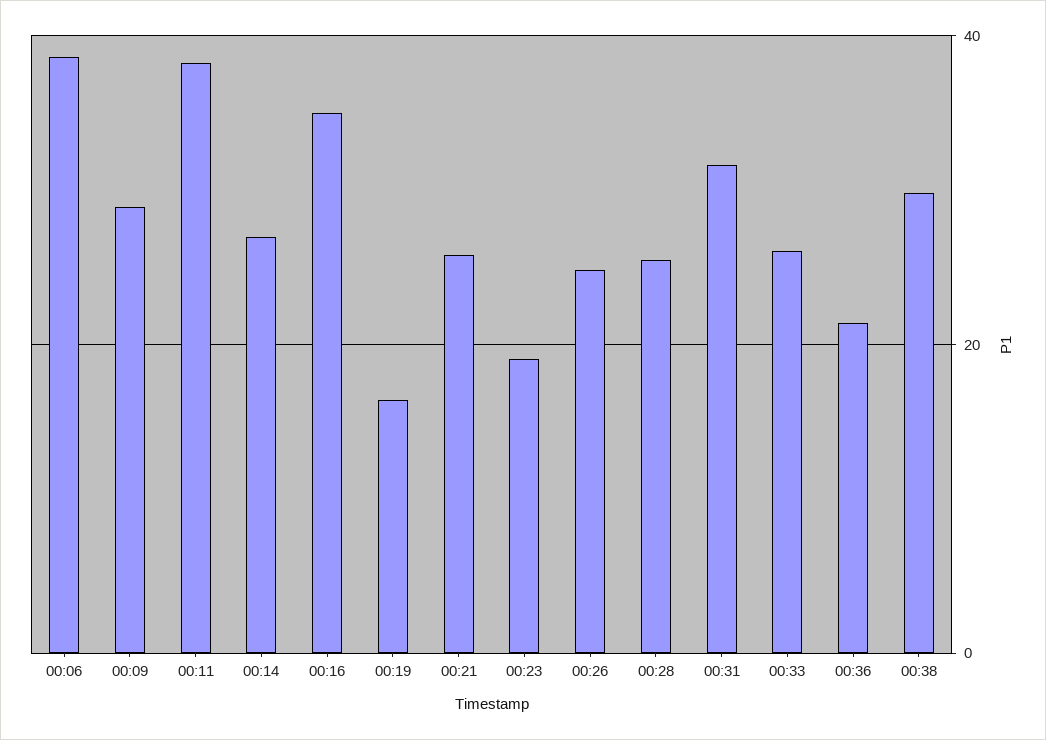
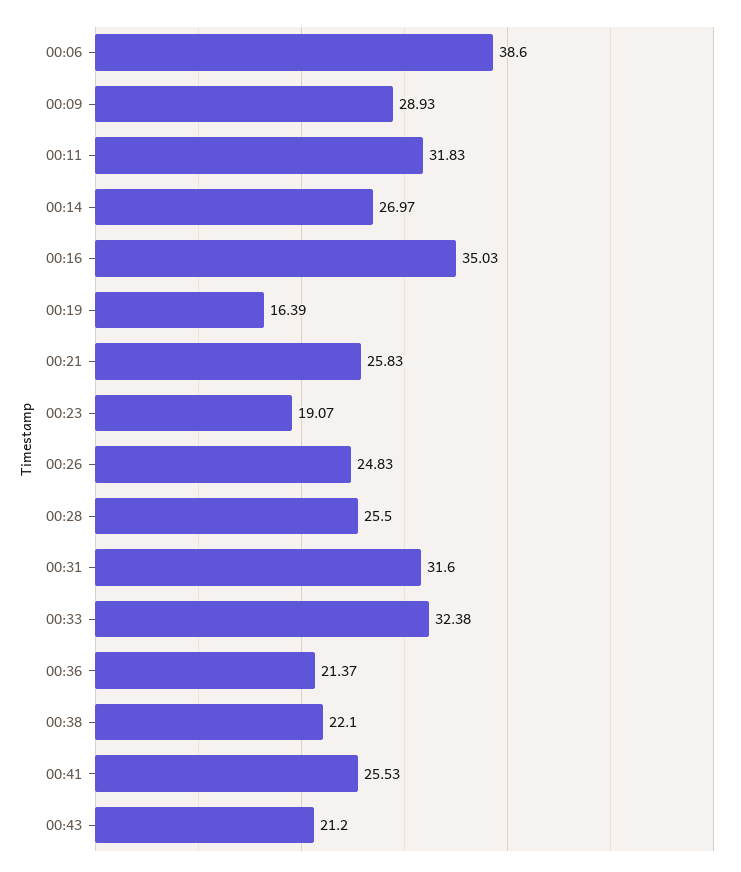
00:11: 38 -> 31.83
00:33: 26 -> 32.38
00:38: 30 -> 22.1
00:41: none -> 25.53
00:43: none -> 21.2

